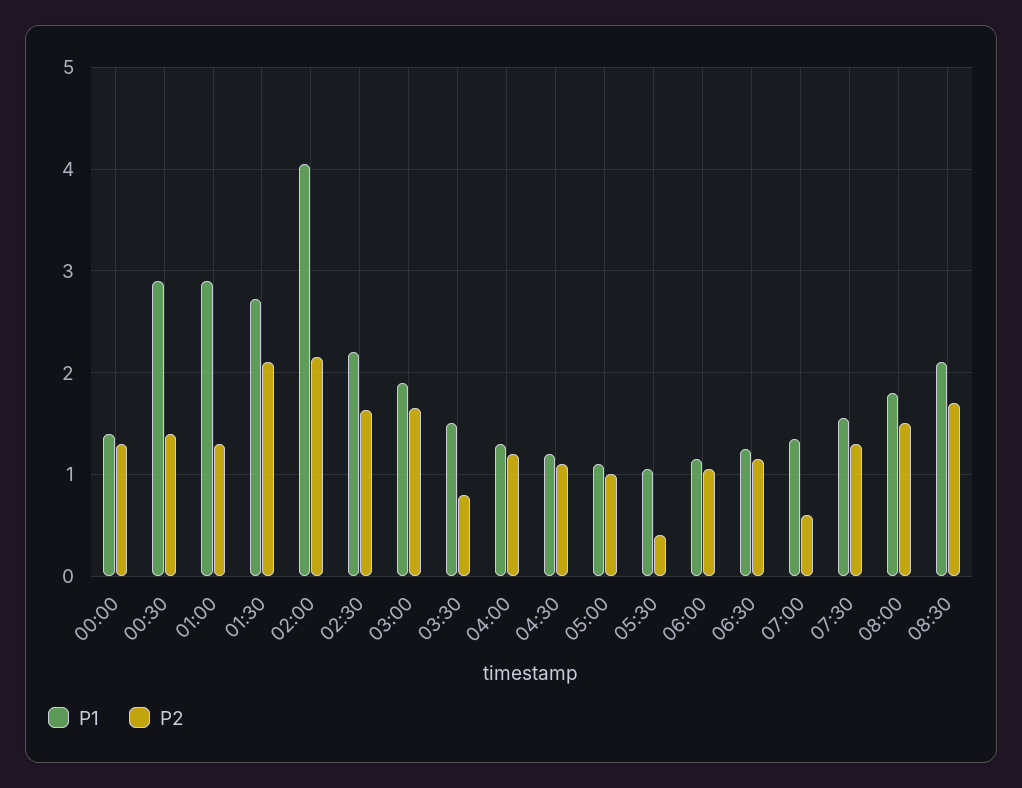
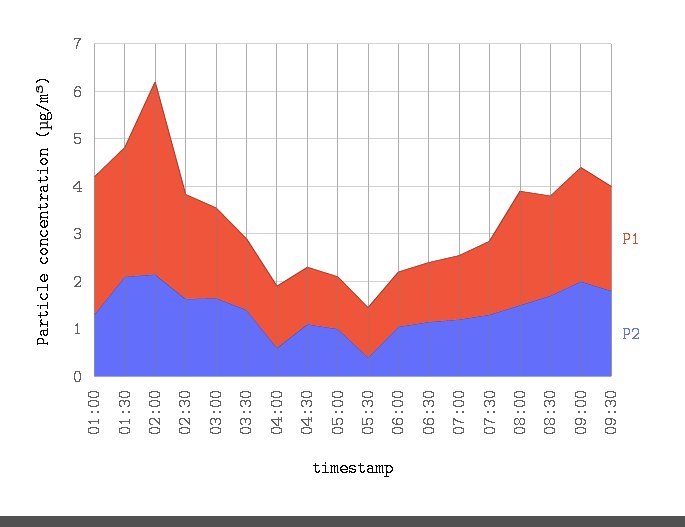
P1, 00:00: 1.4 -> none
P2, 00:00: 1.3 -> none
P1, 00:30: 2.9 -> none
P2, 00:30: 1.4 -> none
P2, 03:30: 0.8 -> 1.4
P2, 04:00: 1.2 -> 0.6
P2, 07:00: 0.6 -> 1.2
P1, 08:00: 1.8 -> 2.4
P1, 09:00: none -> 2.4
P2, 09:00: none -> 2
P1, 09:30: none -> 2.2
P2, 09:30: none -> 1.8

